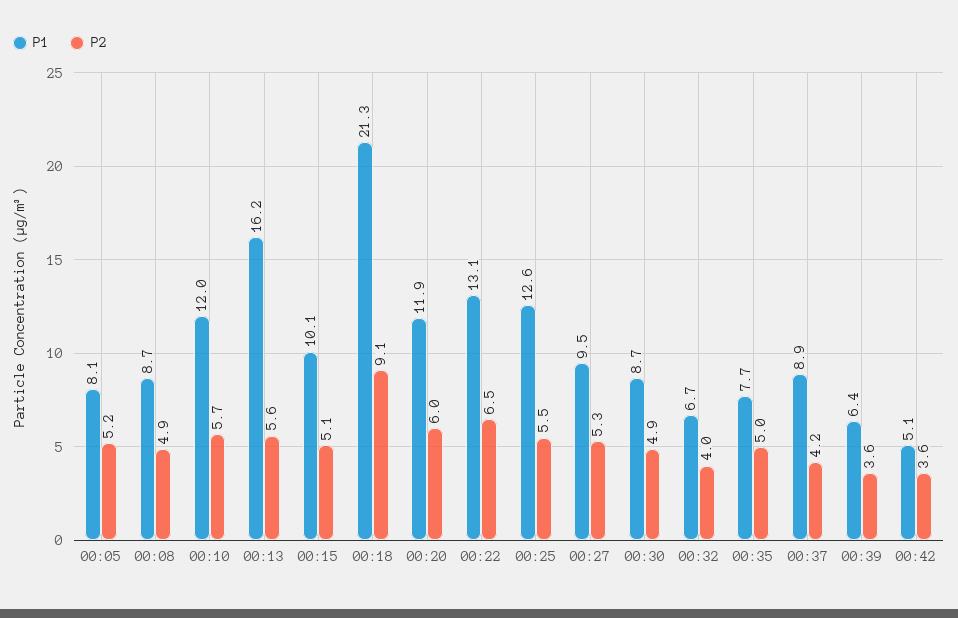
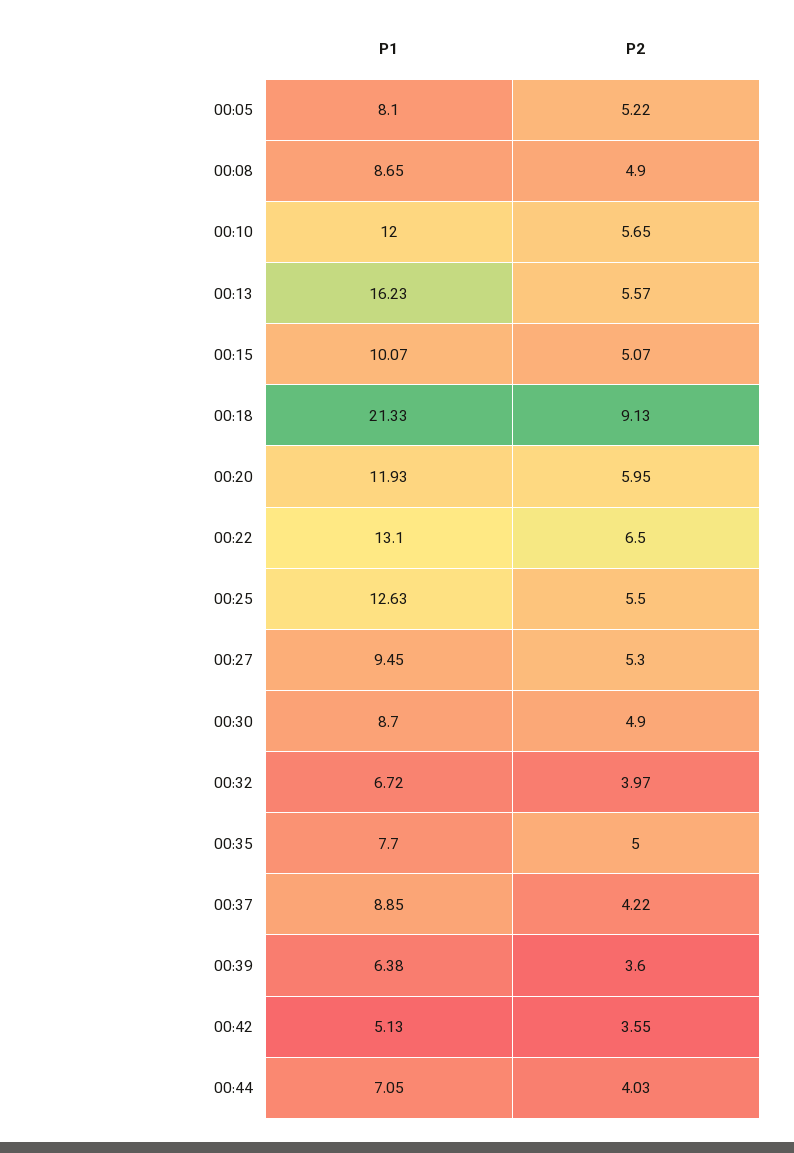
P1, 00:44: none -> 7.05
P2, 00:44: none -> 4.03

